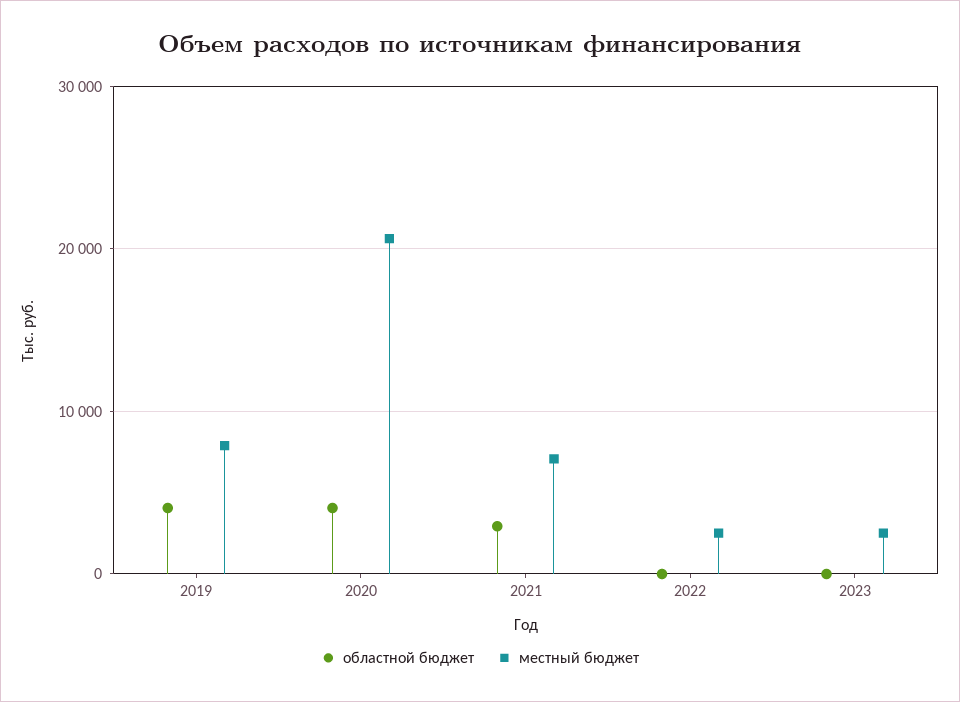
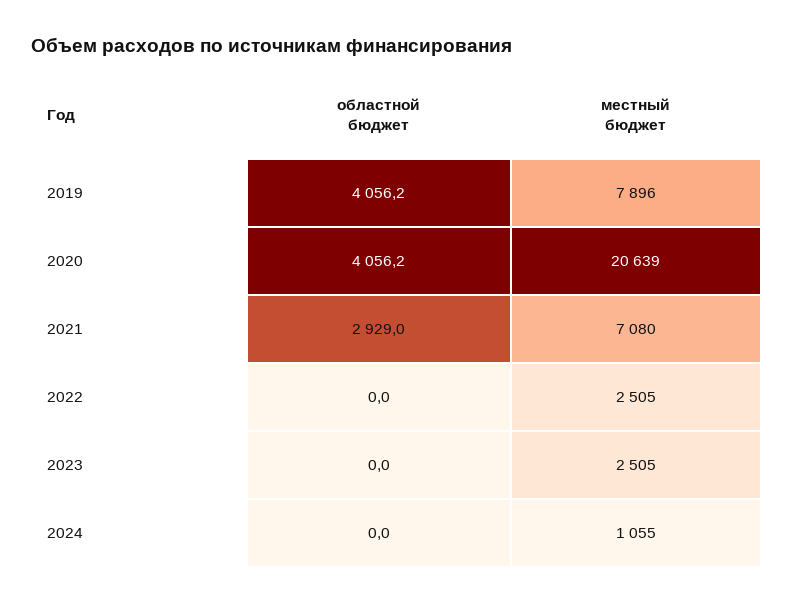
областной бюджет, 2024: none -> 0
местный бюджет, 2024: none -> 1055

